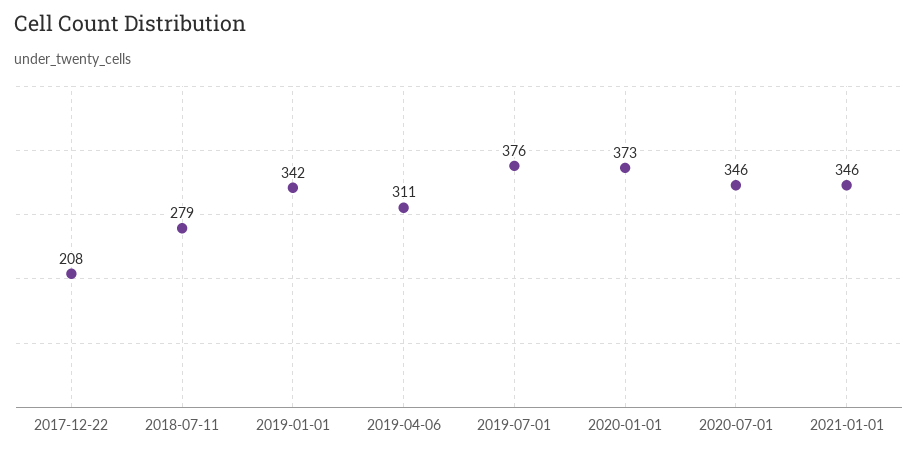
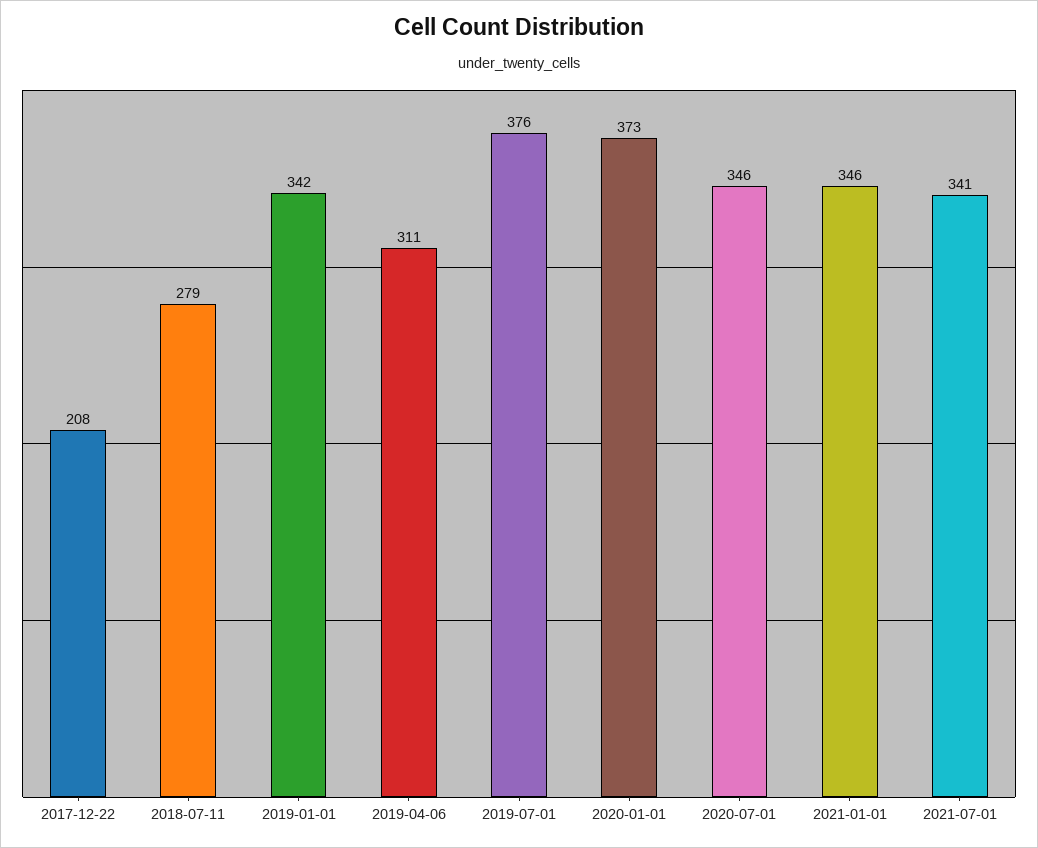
2021-07-01: none -> 341

